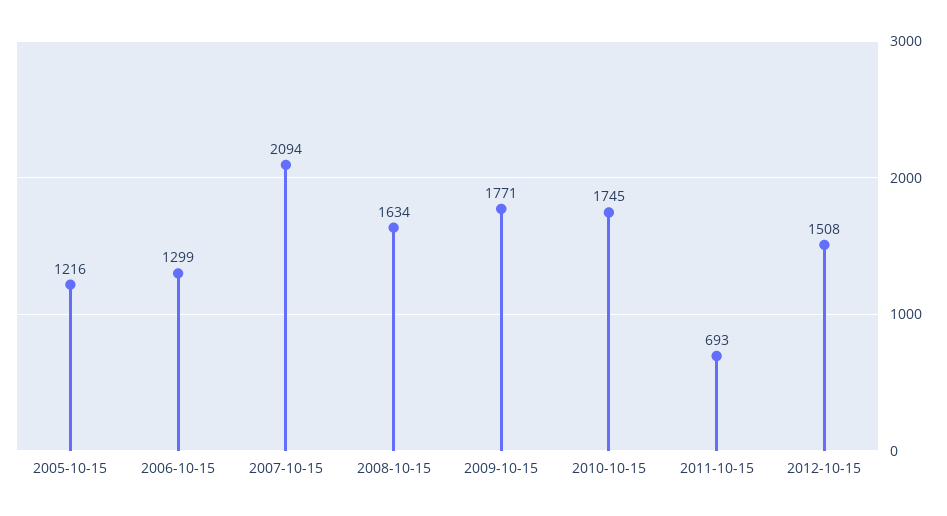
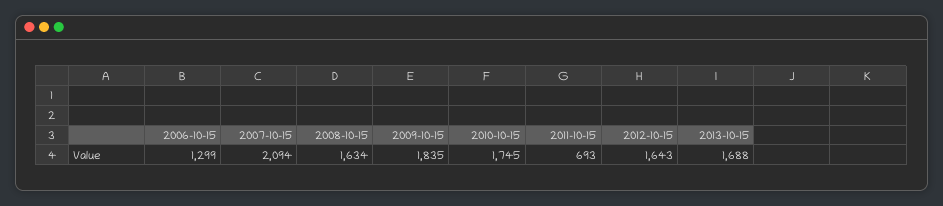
2005-10-15: 1216 -> none
2009-10-15: 1771 -> 1835
2012-10-15: 1508 -> 1643
2013-10-15: none -> 1688

